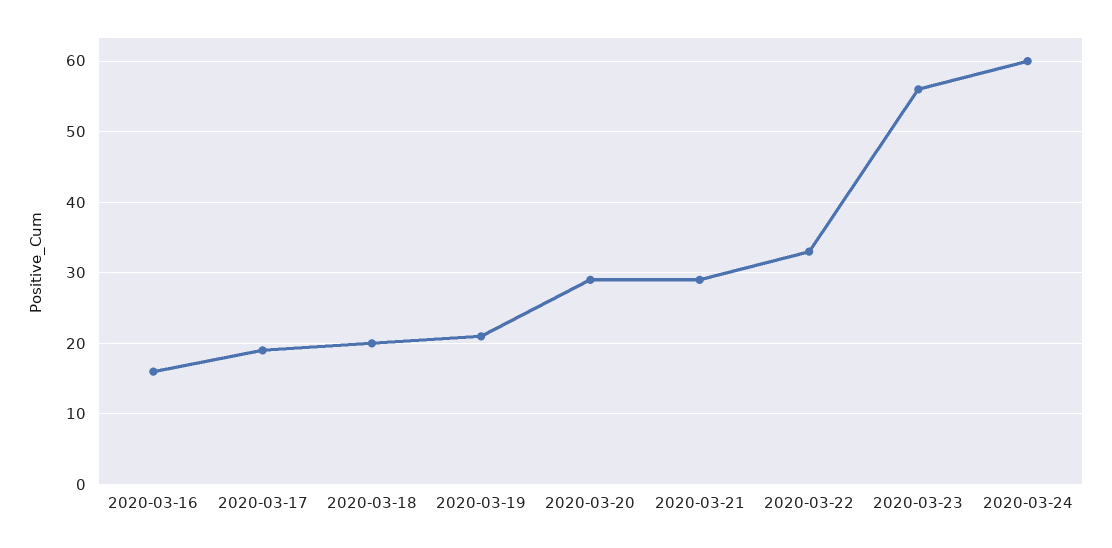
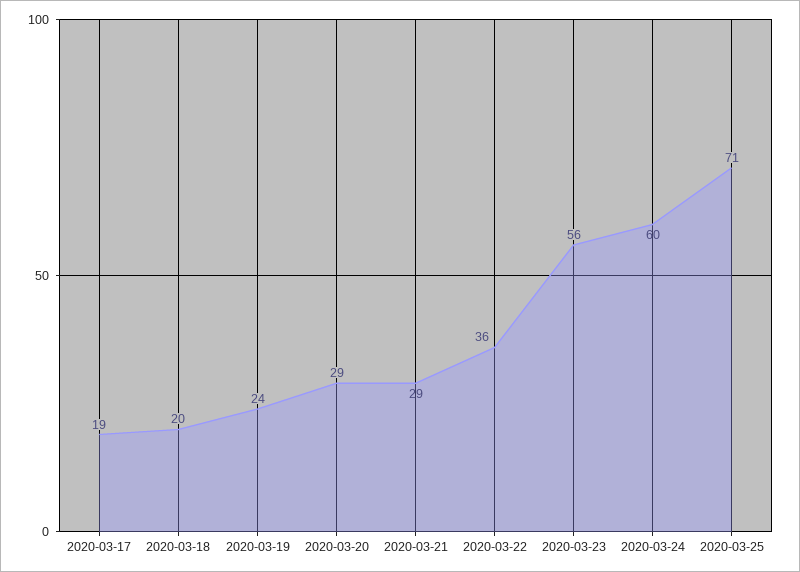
2020-03-16: 16 -> none
2020-03-19: 21 -> 24
2020-03-22: 33 -> 36
2020-03-25: none -> 71

